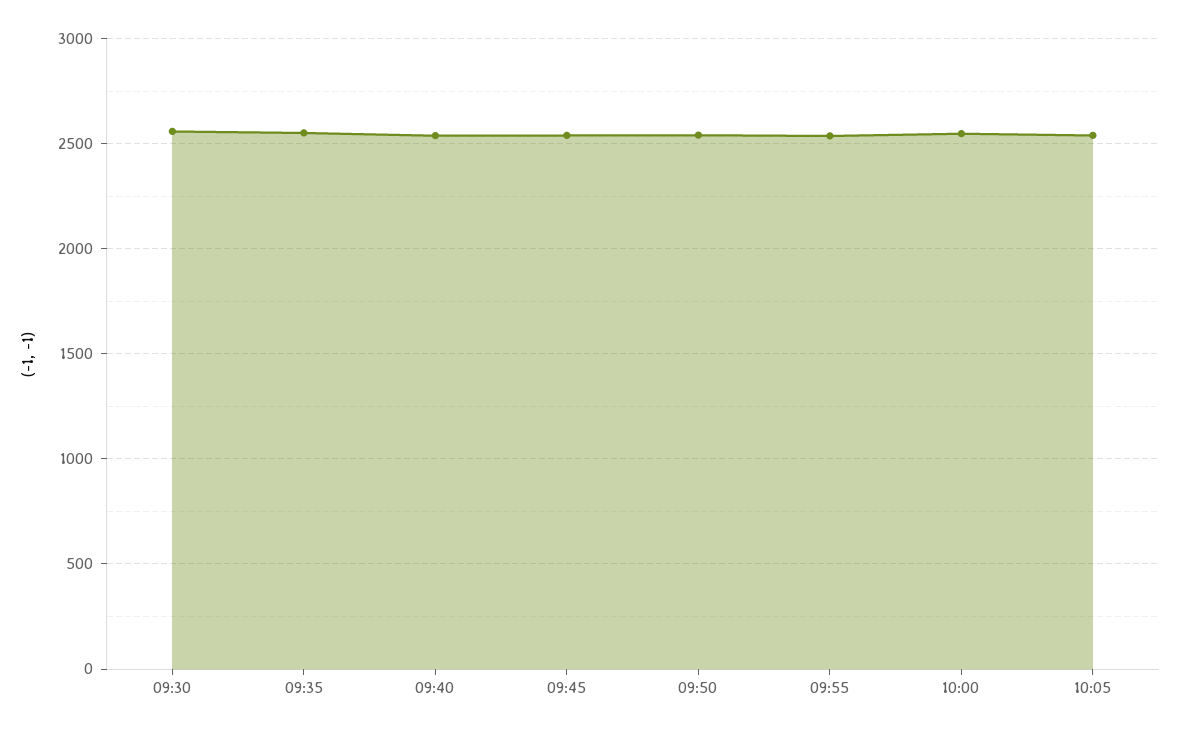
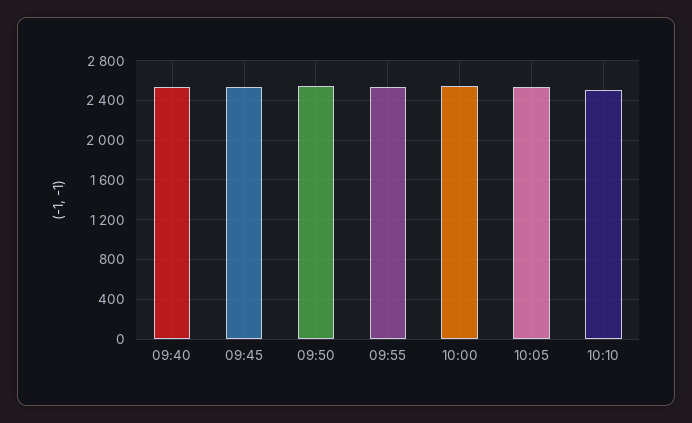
09:30: 2550 -> none
09:35: 2550 -> none
10:10: none -> 2500

